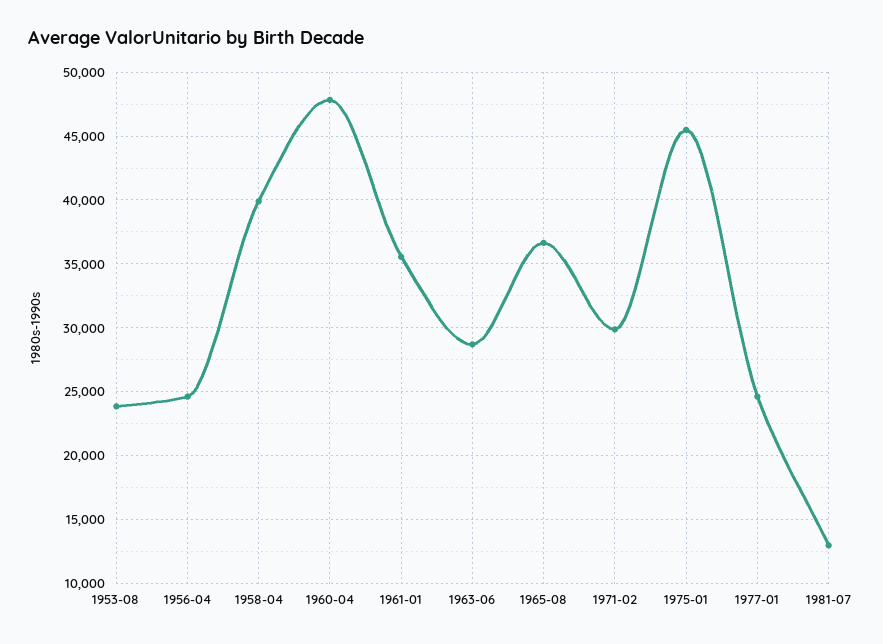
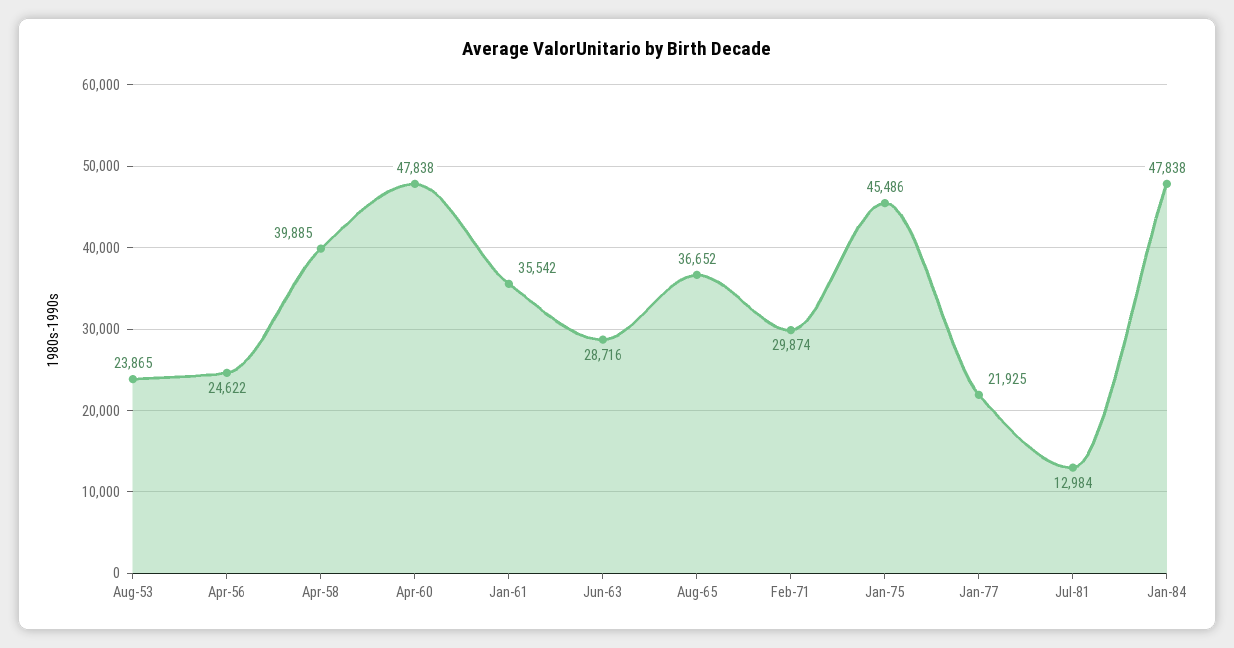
1977-01: 24500 -> 21925
Jan-84: none -> 47838

